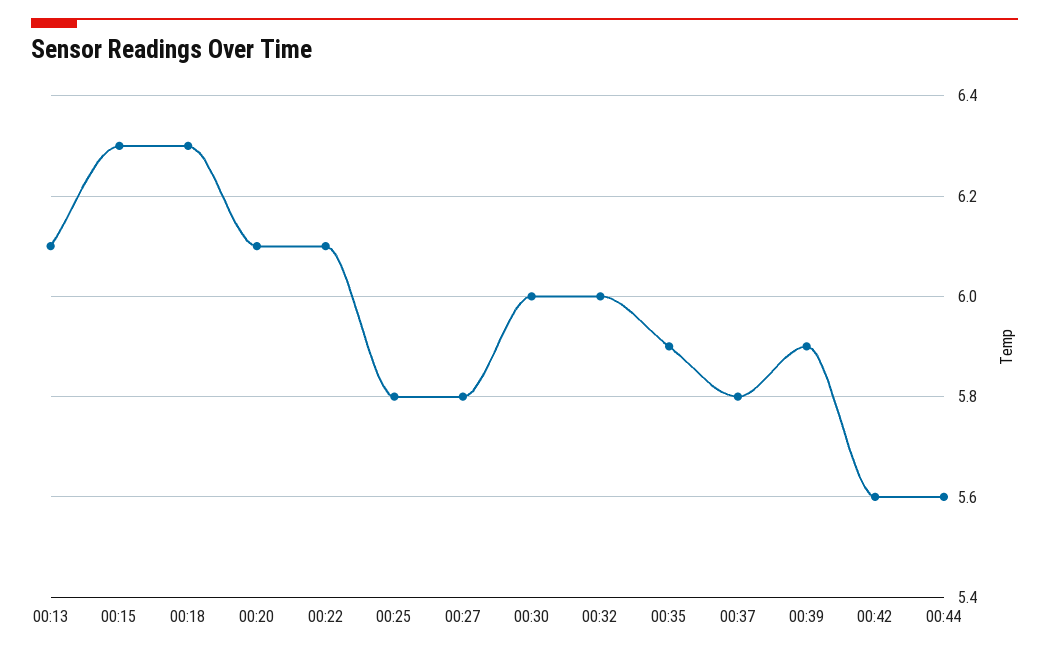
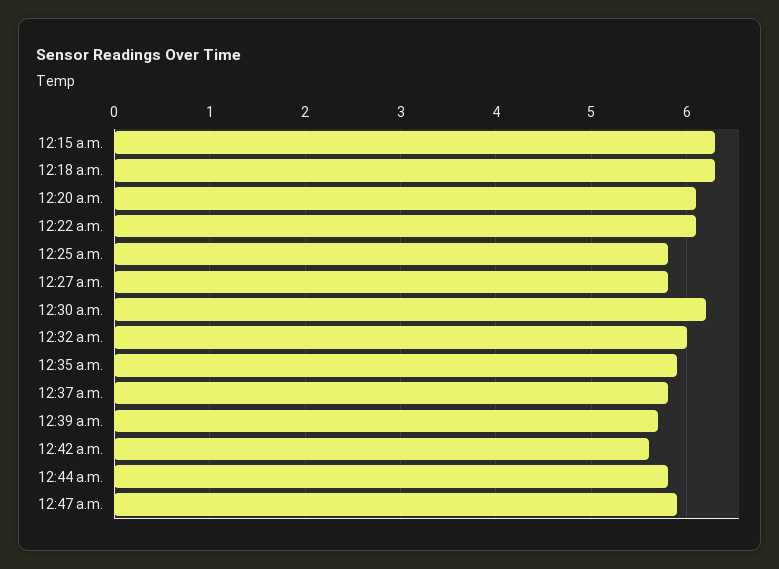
00:13: 6.1 -> none
00:30: 6 -> 6.2
00:39: 5.9 -> 5.7
00:44: 5.6 -> 5.8
12:47 a.m.: none -> 5.9

